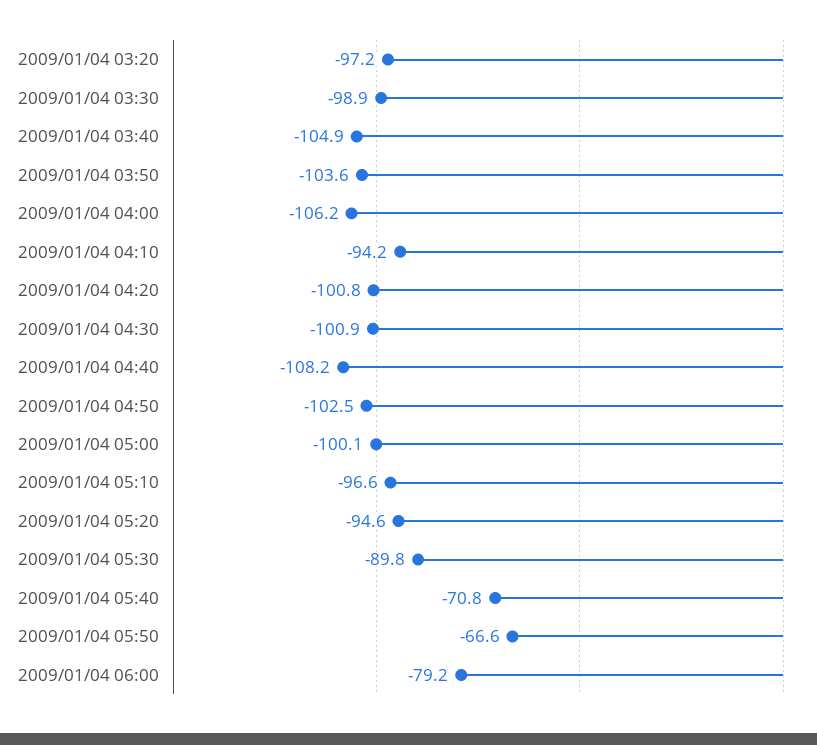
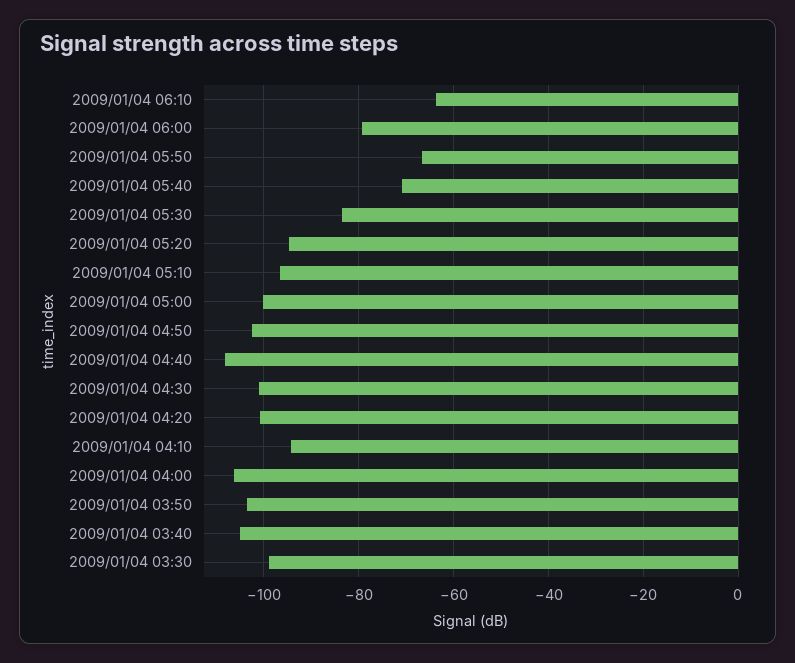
2009/01/04 03:20: -97.2 -> none
2009/01/04 05:30: -89.8 -> -84
2009/01/04 06:10: none -> -64

